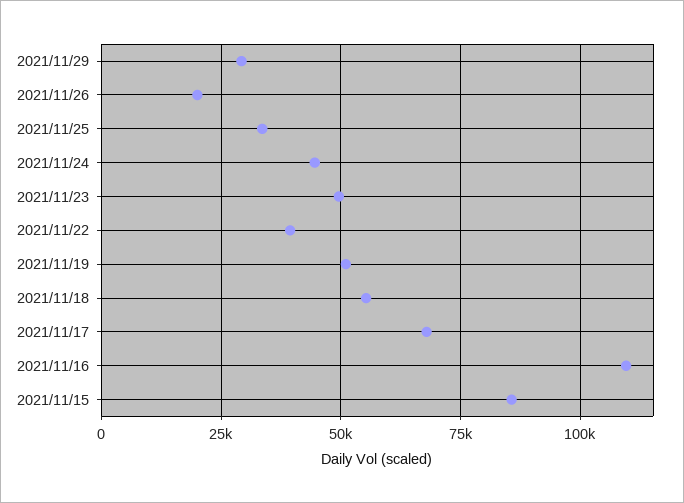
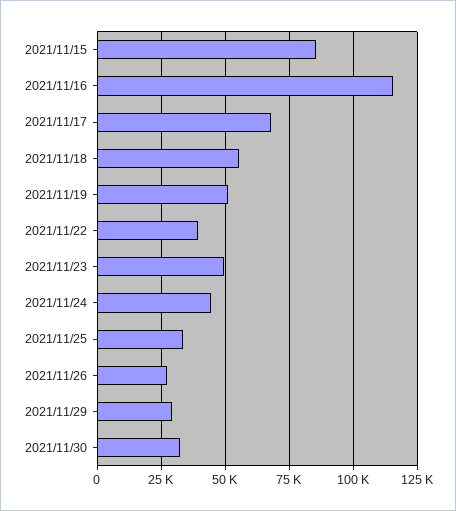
2021/11/26: 20000 -> 27500
2021/11/16: 110000 -> 115000
2021/11/30: none -> 32500

